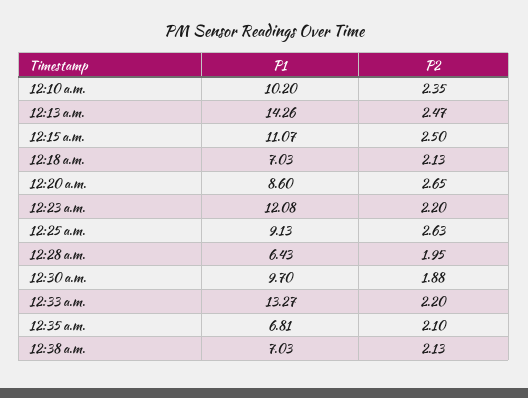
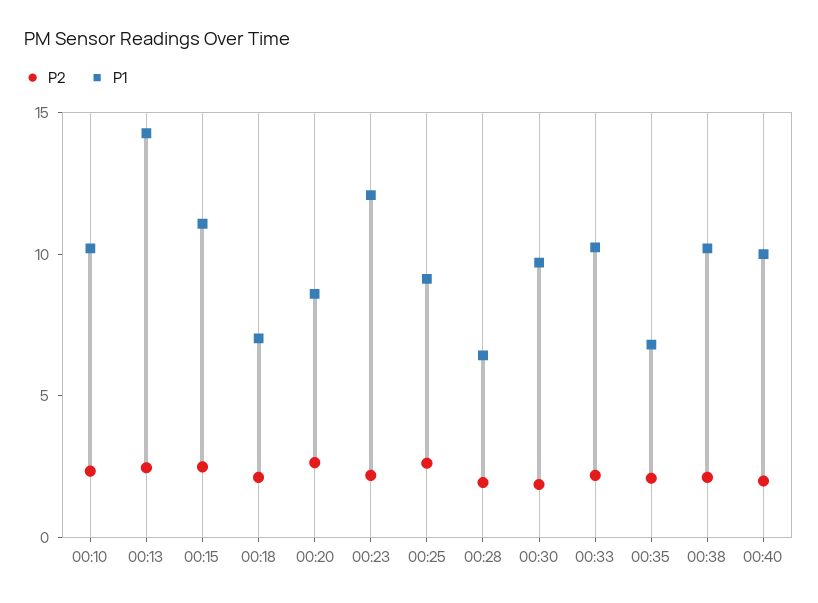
P1, 12:33 a.m.: 13.27 -> 10
P1, 12:38 a.m.: 7.03 -> 10
P2, 00:40: none -> 2
P1, 00:40: none -> 10

